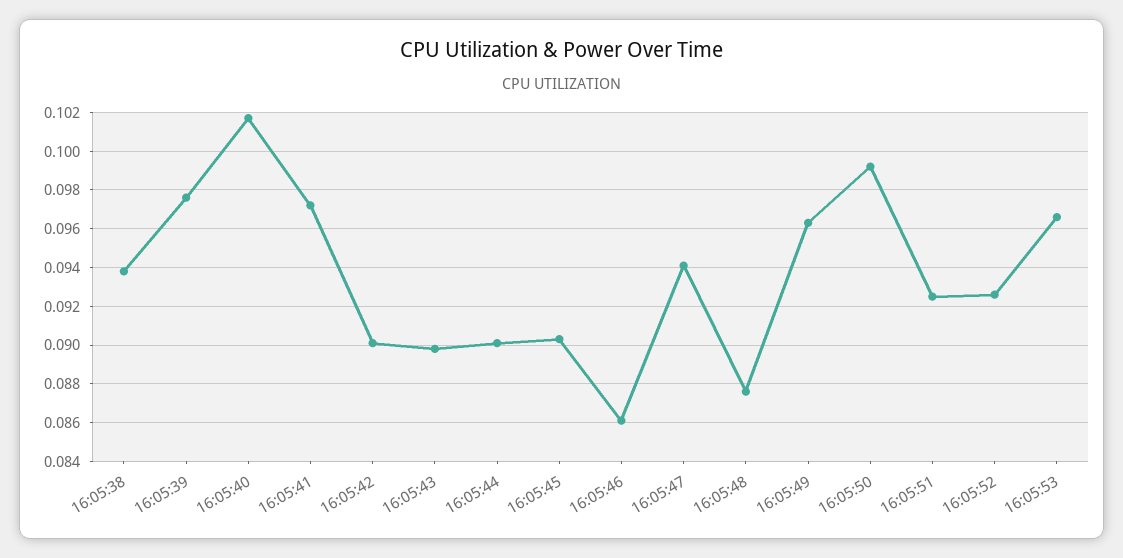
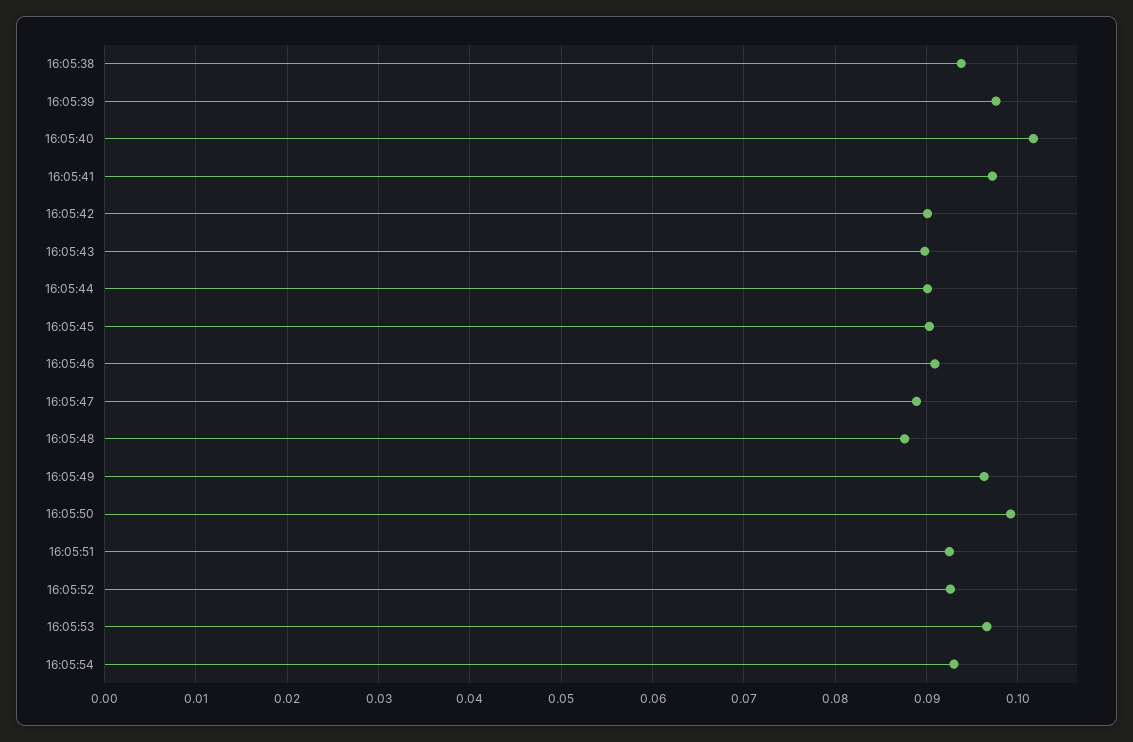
16:05:46: 0.086 -> 0.091
16:05:47: 0.094 -> 0.089
16:05:54: none -> 0.093

